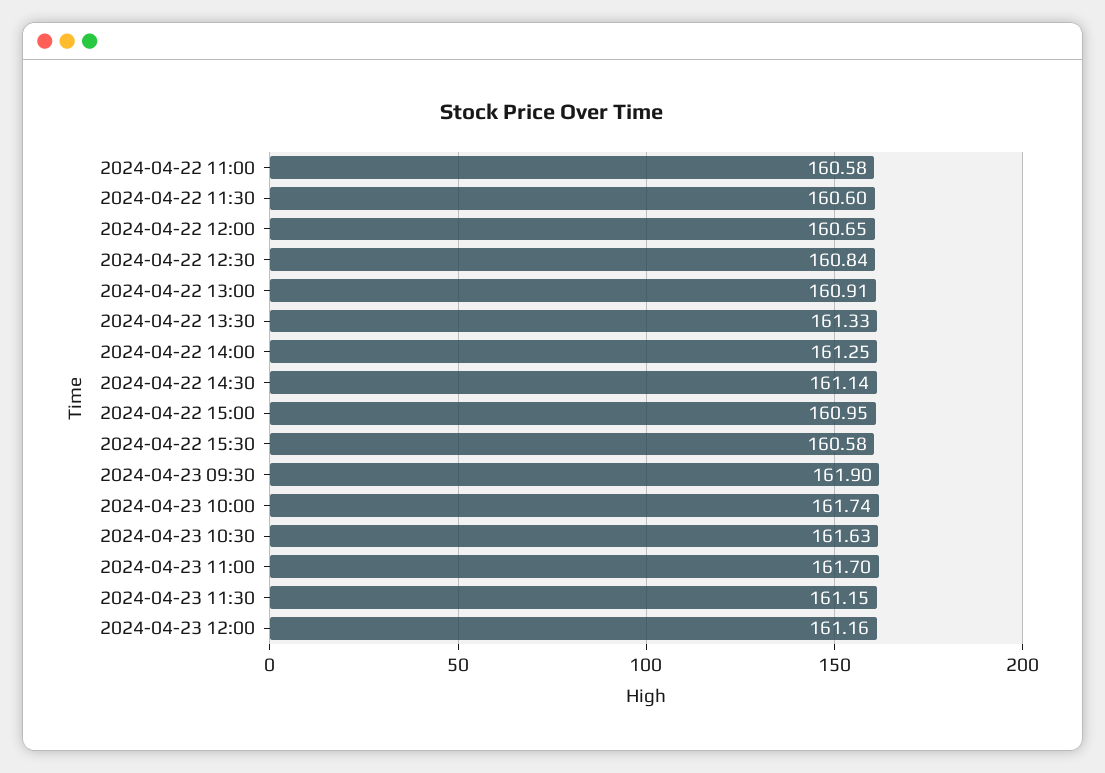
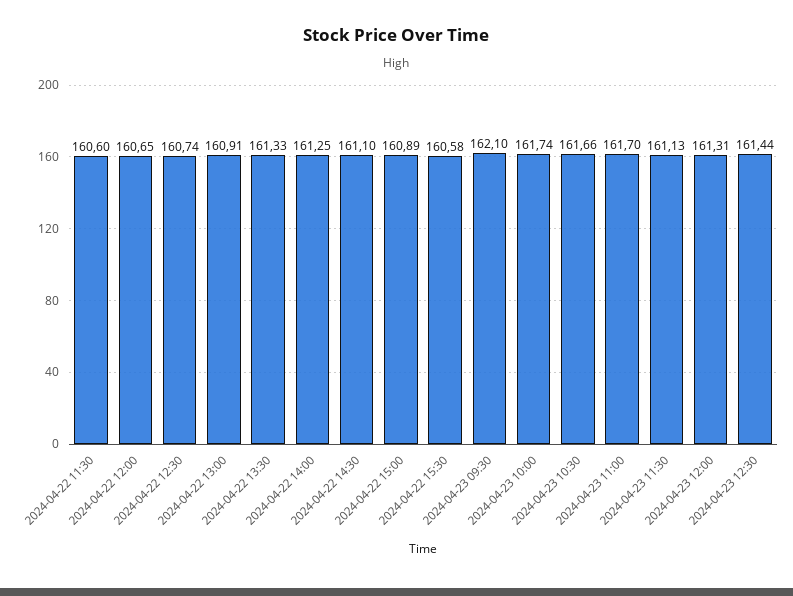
2024-04-22 11:00: 160.58 -> none
2024-04-22 12:30: 160.84 -> 160.74
2024-04-22 14:30: 161.14 -> 161.1
2024-04-22 15:00: 160.95 -> 160.89
2024-04-23 09:30: 161.9 -> 162.1
2024-04-23 10:30: 161.63 -> 161.66
2024-04-23 11:30: 161.15 -> 161.13
2024-04-23 12:00: 161.16 -> 161.31
2024-04-23 12:30: none -> 161.44

